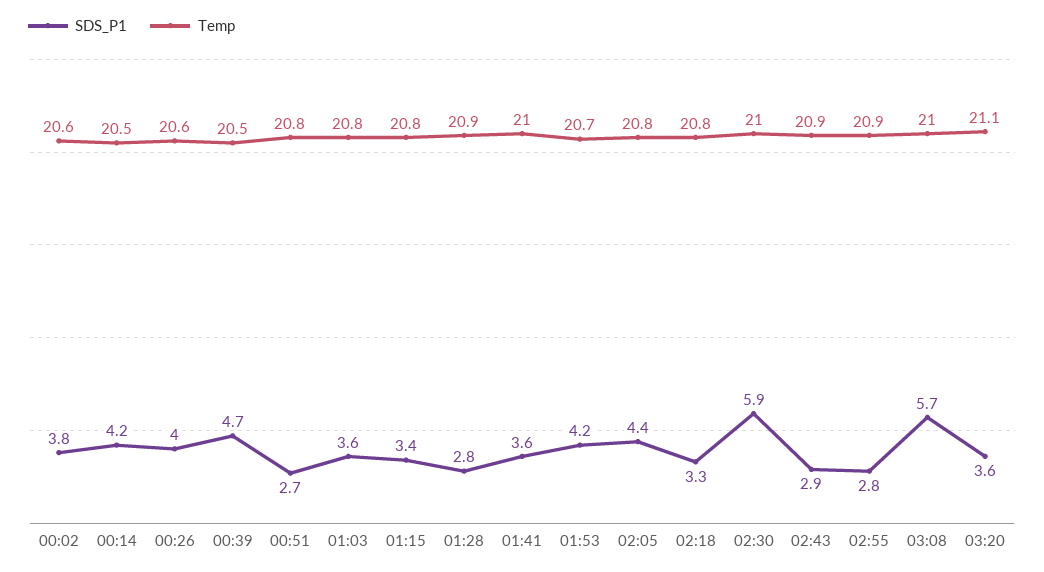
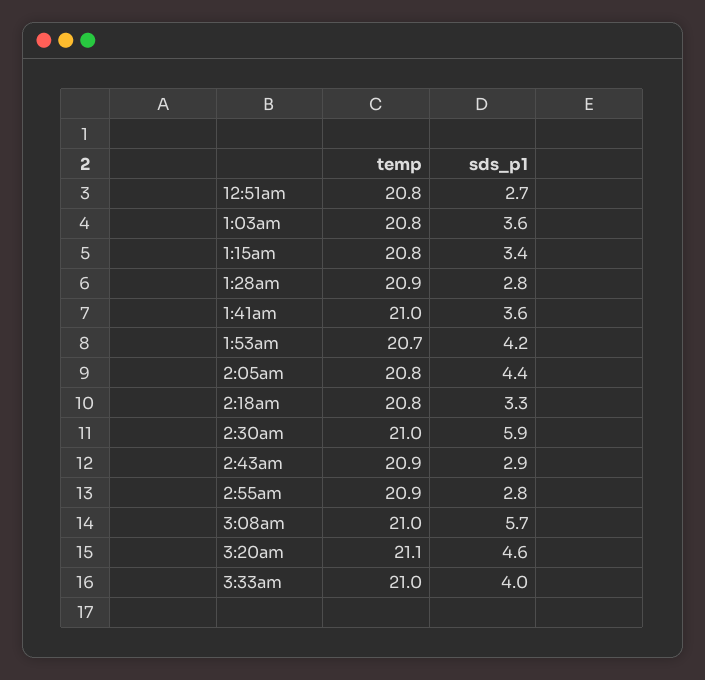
SDS_P1, 00:02: 3.8 -> none
Temp, 00:02: 20.6 -> none
SDS_P1, 00:14: 4.2 -> none
Temp, 00:14: 20.5 -> none
SDS_P1, 00:26: 4 -> none
Temp, 00:26: 20.6 -> none
SDS_P1, 00:39: 4.7 -> none
Temp, 00:39: 20.5 -> none
SDS_P1, 03:20: 3.6 -> 4.6
Temp, 3:33am: none -> 21
SDS_P1, 3:33am: none -> 4

